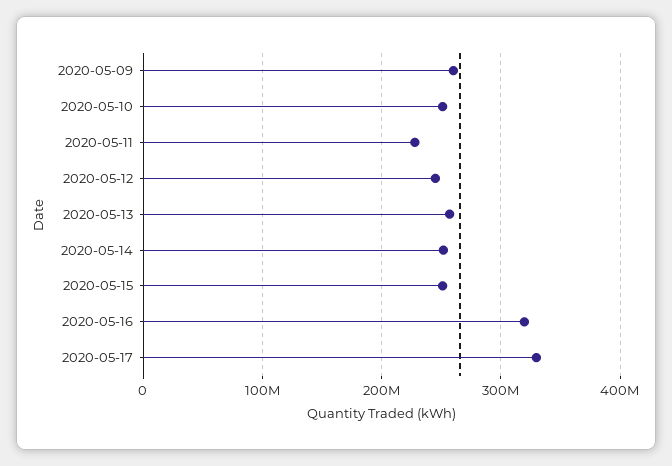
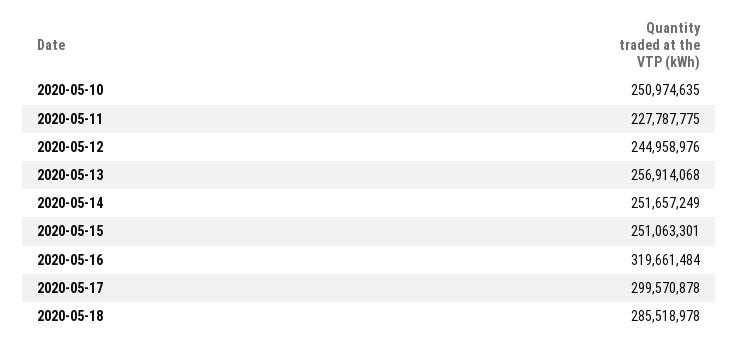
2020-05-09: 260000000 -> none
2020-05-17: 330000000 -> 299570878
2020-05-18: none -> 285518978

